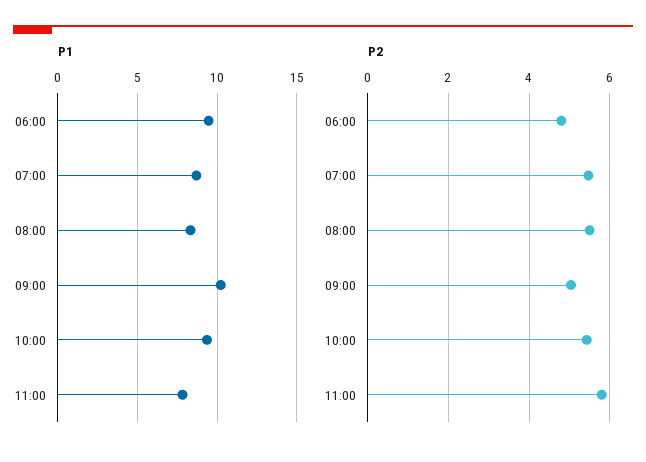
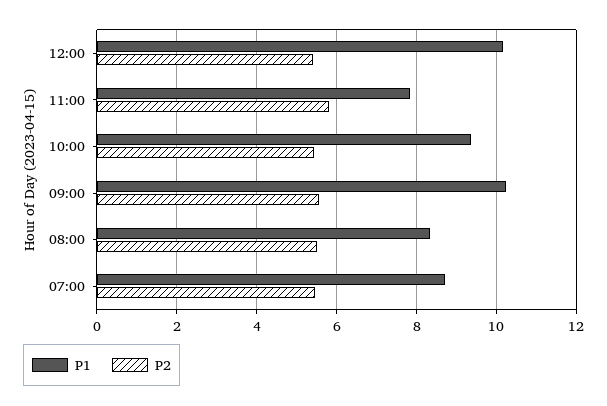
P1, 06:00: 9.5 -> none
P2, 06:00: 4.8 -> none
P2, 09:00: 5 -> 5.6
P1, 12:00: none -> 10.2
P2, 12:00: none -> 5.4

